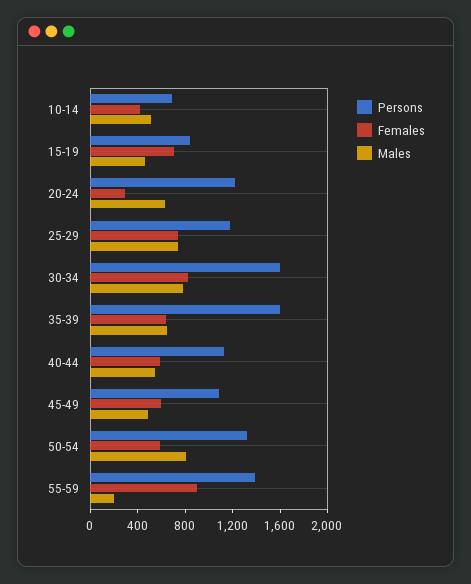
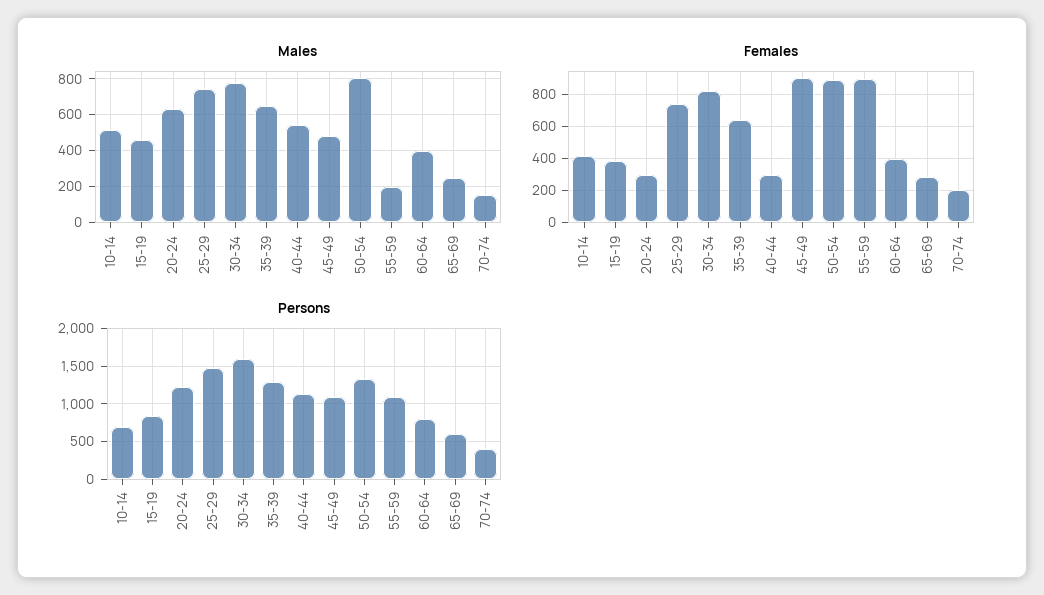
Females, 15-19: 700 -> 400
Persons, 25-29: 1200 -> 1500
Persons, 35-39: 1600 -> 1300
Females, 40-44: 600 -> 300
Females, 45-49: 600 -> 900
Females, 50-54: 600 -> 900
Persons, 55-59: 1400 -> 1100
Males, 60-64: none -> 400
Males, 65-69: none -> 250
Males, 70-74: none -> 150
Females, 60-64: none -> 400
Females, 65-69: none -> 300
Females, 70-74: none -> 200
Persons, 60-64: none -> 800
Persons, 65-69: none -> 600
Persons, 70-74: none -> 400

